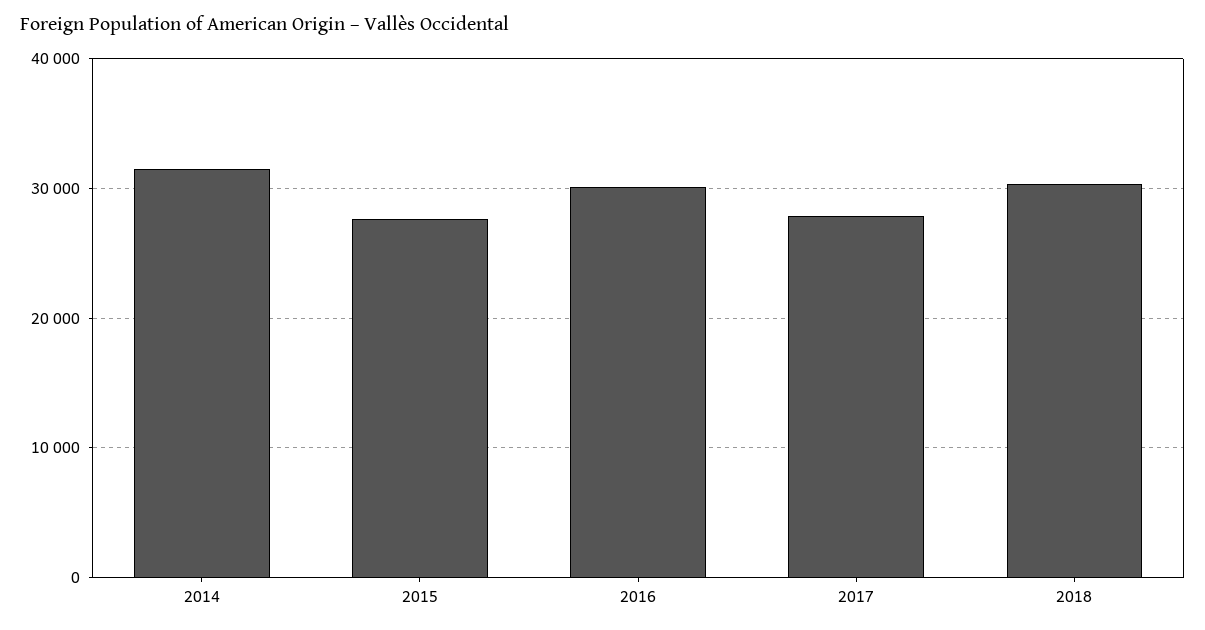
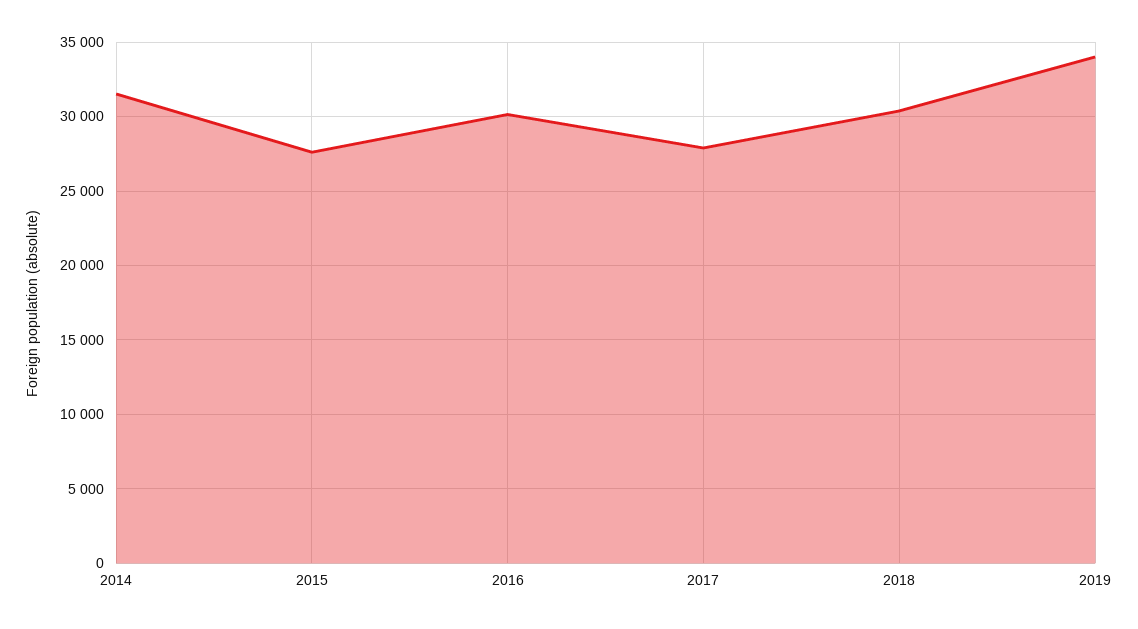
2019: none -> 34000

